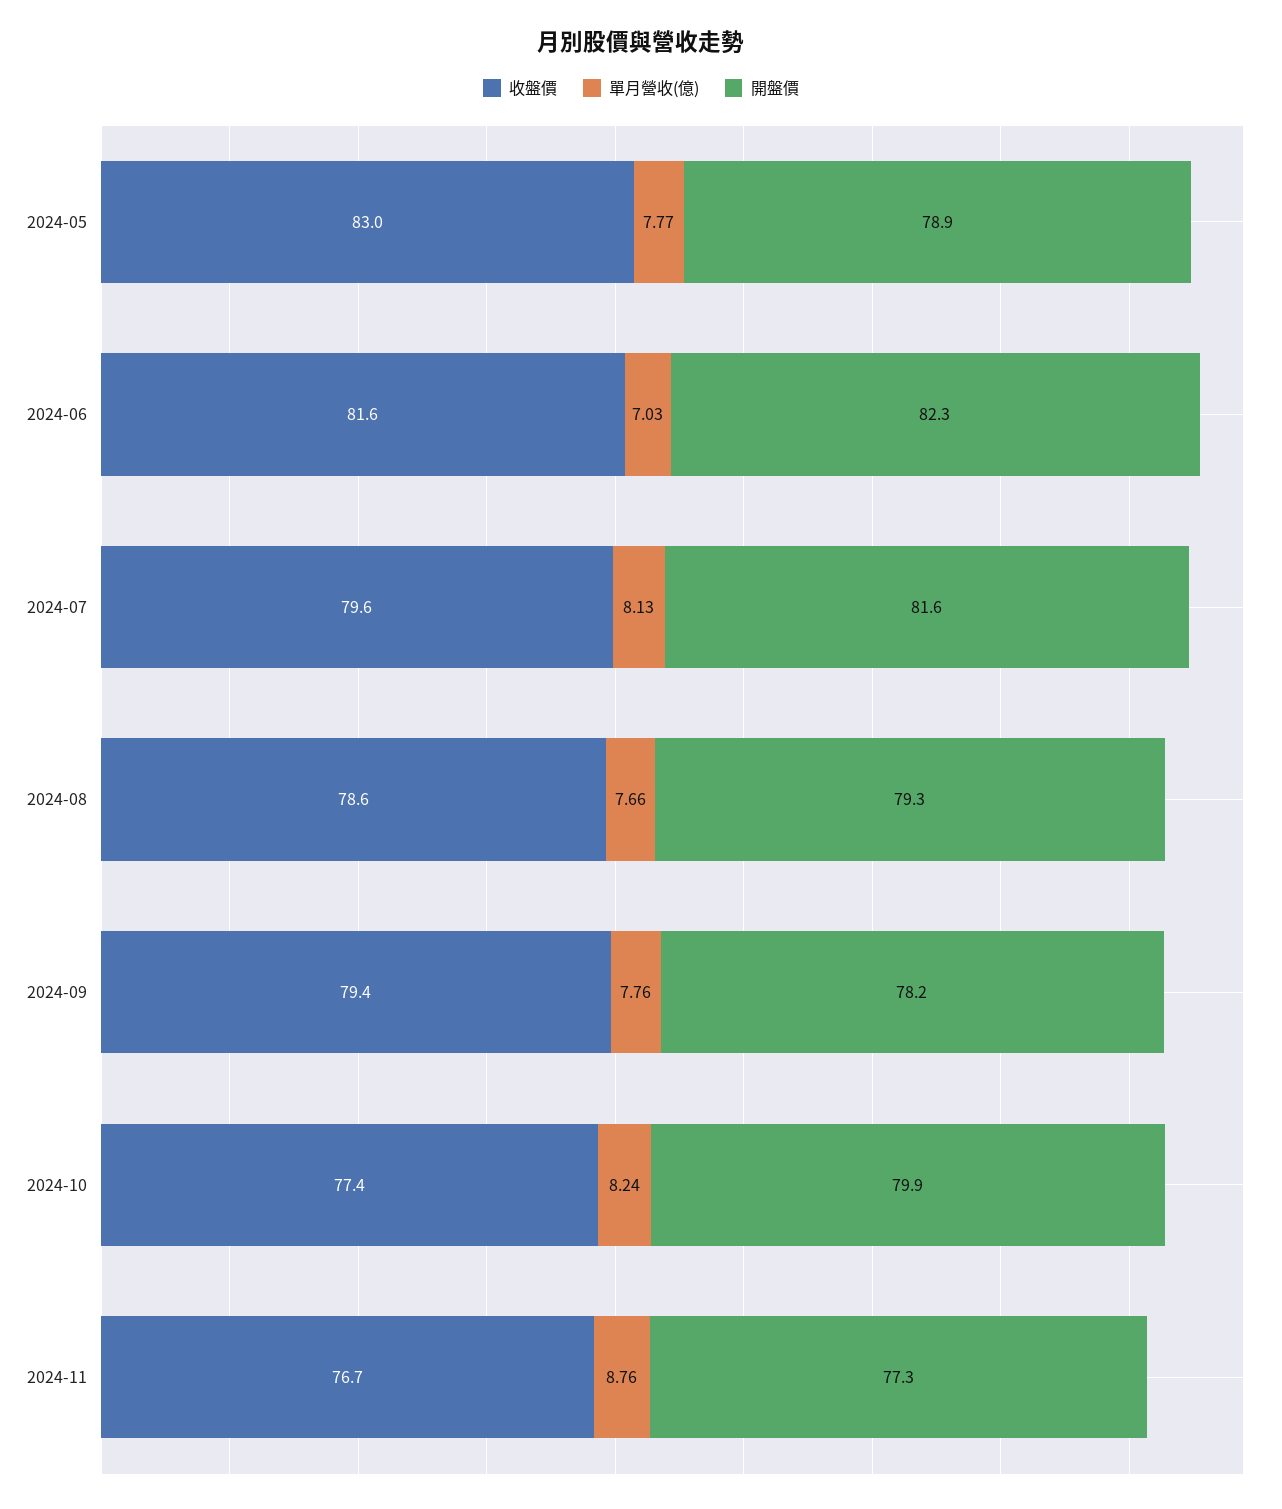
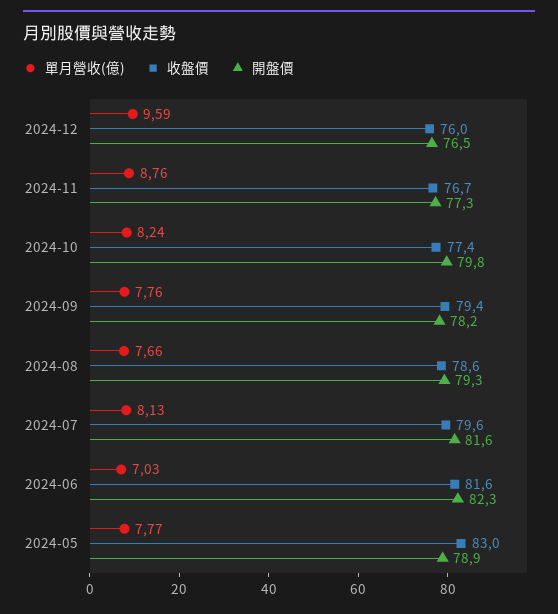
開盤價, 2024-10: 79.9 -> 79.8
單月營收(億), 2024-12: none -> 9.59
收盤價, 2024-12: none -> 76
開盤價, 2024-12: none -> 76.5

